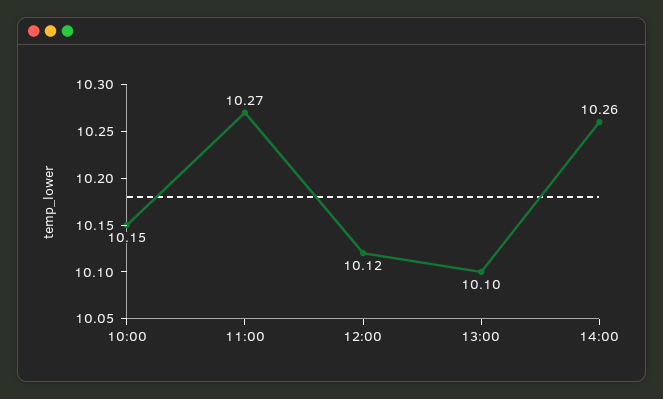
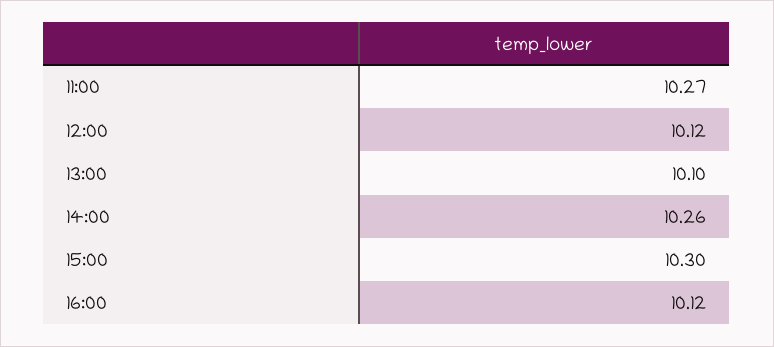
10:00: 10.15 -> none
15:00: none -> 10.3
16:00: none -> 10.12

